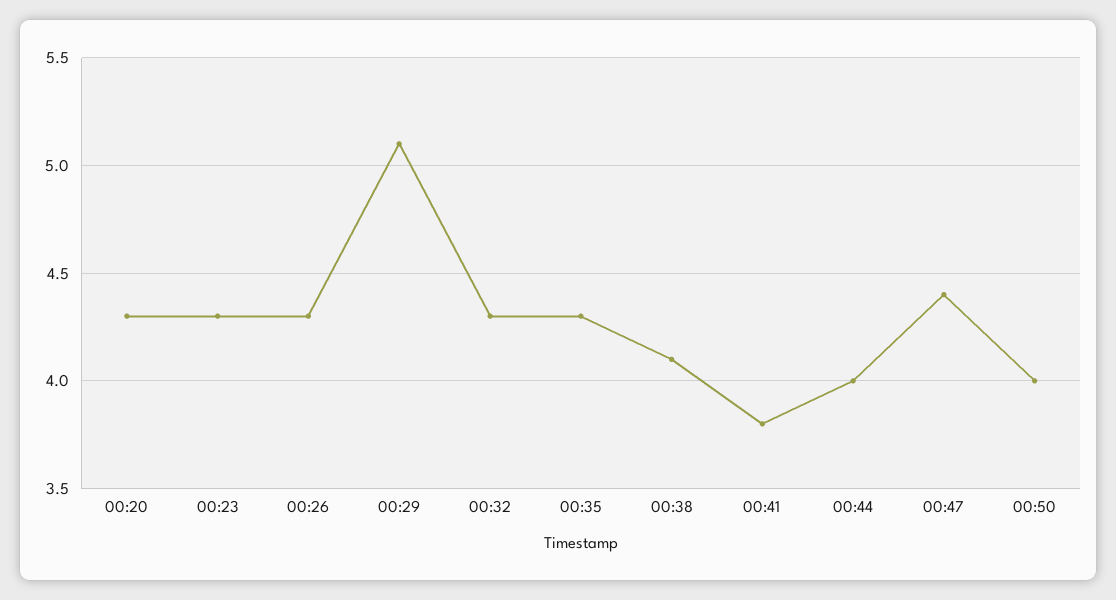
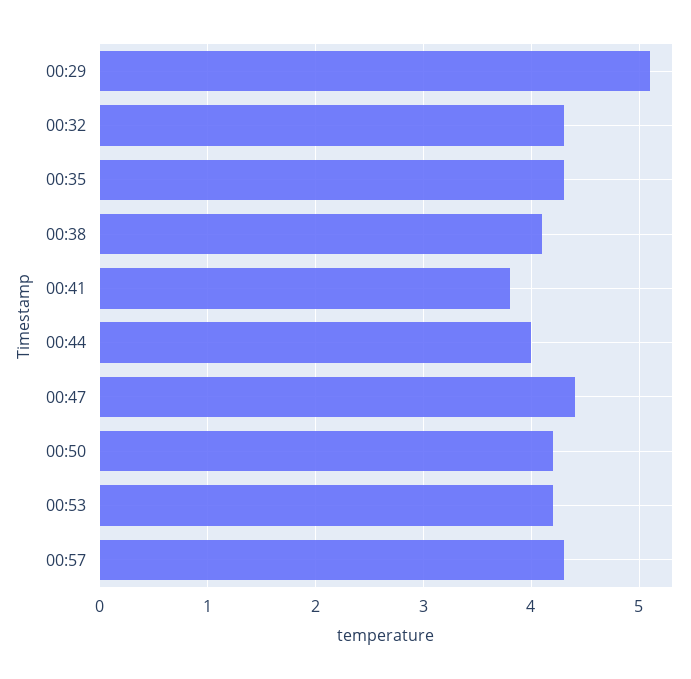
00:20: 4.3 -> none
00:23: 4.3 -> none
00:26: 4.3 -> none
00:50: 4 -> 4.2
00:53: none -> 4.2
00:57: none -> 4.3

